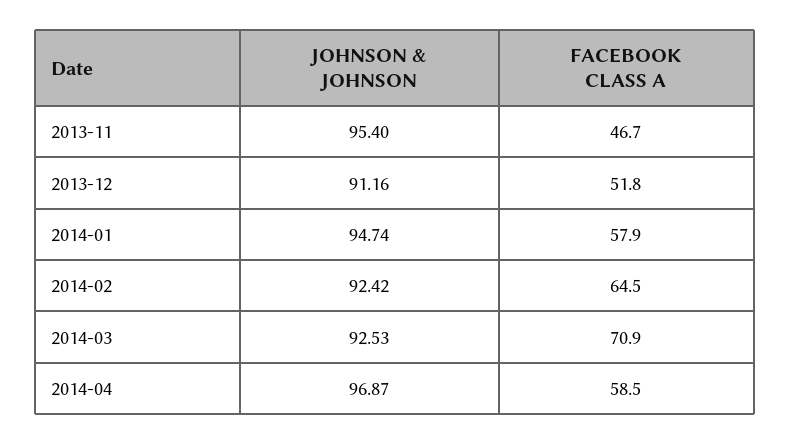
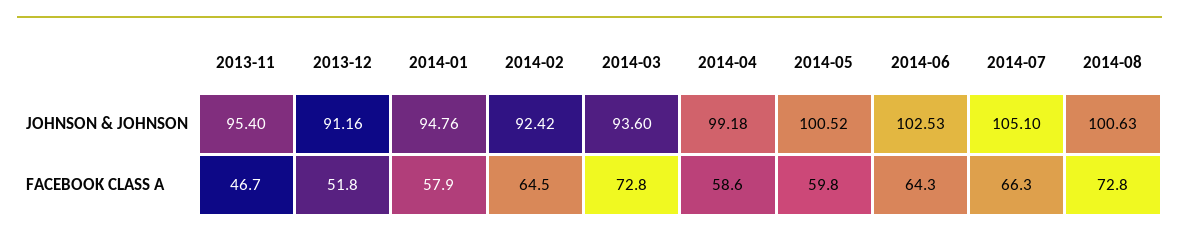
JOHNSON & JOHNSON, 2014-01: 94.74 -> 94.76
JOHNSON & JOHNSON, 2014-03: 92.53 -> 93.6
FACEBOOK CLASS A, 2014-03: 70.9 -> 72.8
JOHNSON & JOHNSON, 2014-04: 96.87 -> 99.18
FACEBOOK CLASS A, 2014-04: 58.5 -> 58.6
JOHNSON & JOHNSON, 2014-05: none -> 100.52
JOHNSON & JOHNSON, 2014-06: none -> 102.53
JOHNSON & JOHNSON, 2014-07: none -> 105.1
JOHNSON & JOHNSON, 2014-08: none -> 100.63
FACEBOOK CLASS A, 2014-05: none -> 59.8
FACEBOOK CLASS A, 2014-06: none -> 64.3
FACEBOOK CLASS A, 2014-07: none -> 66.3
FACEBOOK CLASS A, 2014-08: none -> 72.8

